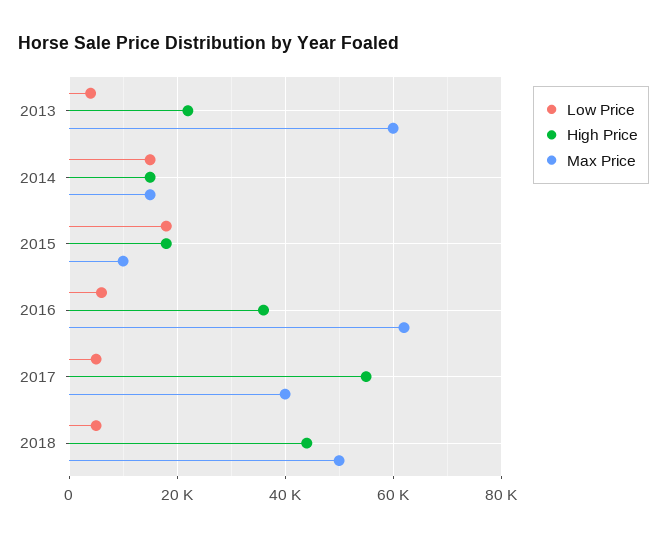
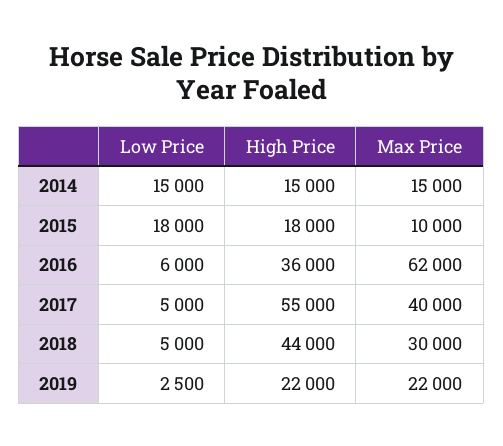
Low Price, 2013: 4000 -> none
High Price, 2013: 22000 -> none
Max Price, 2013: 60000 -> none
Max Price, 2018: 50000 -> 30000
Low Price, 2019: none -> 2500
High Price, 2019: none -> 22000
Max Price, 2019: none -> 22000

